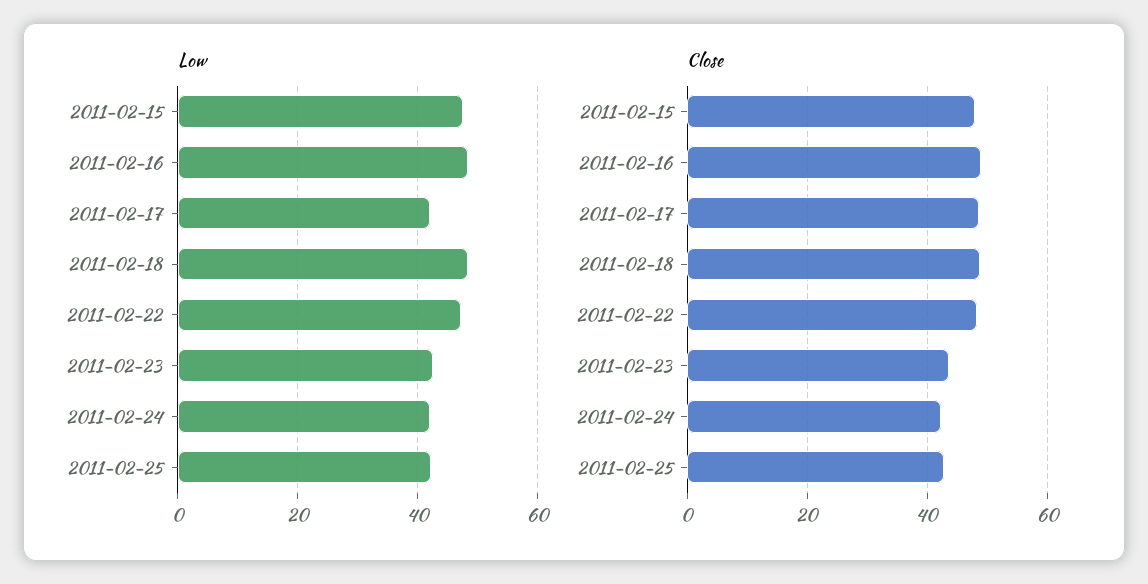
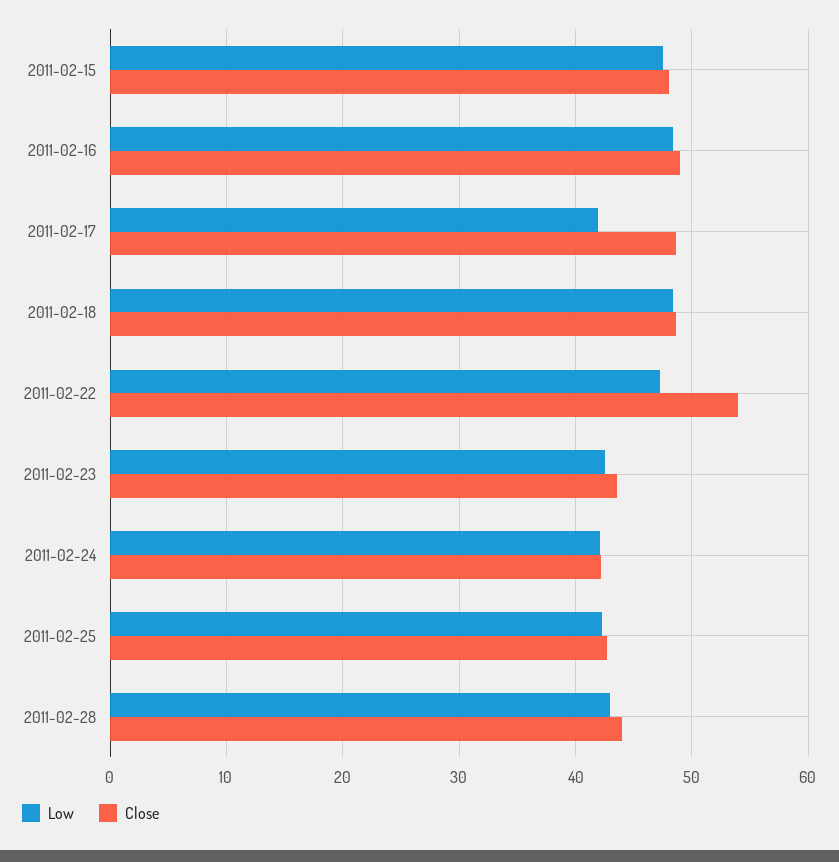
Close, 2011-02-22: 48 -> 54
Low, 2011-02-28: none -> 43
Close, 2011-02-28: none -> 44

